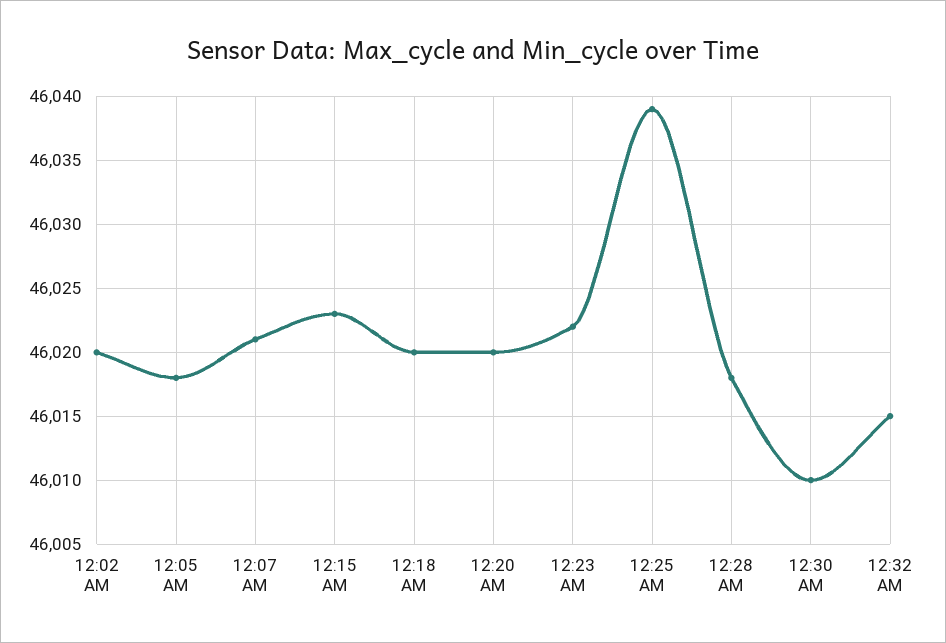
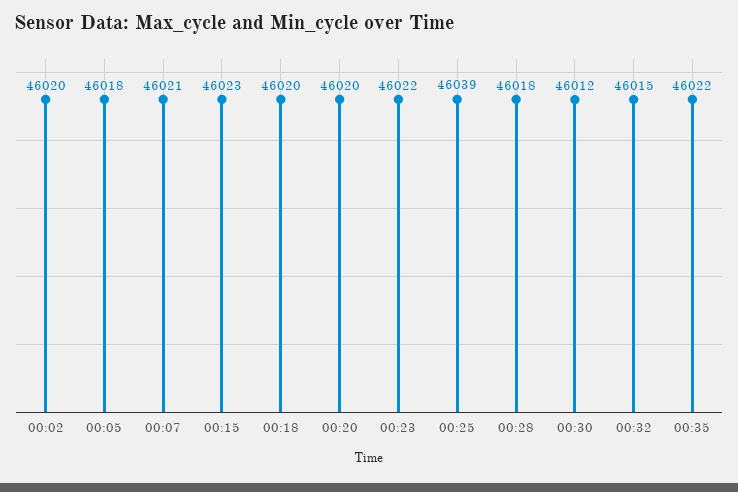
12:30 AM: 46010 -> 46012
00:35: none -> 46022

